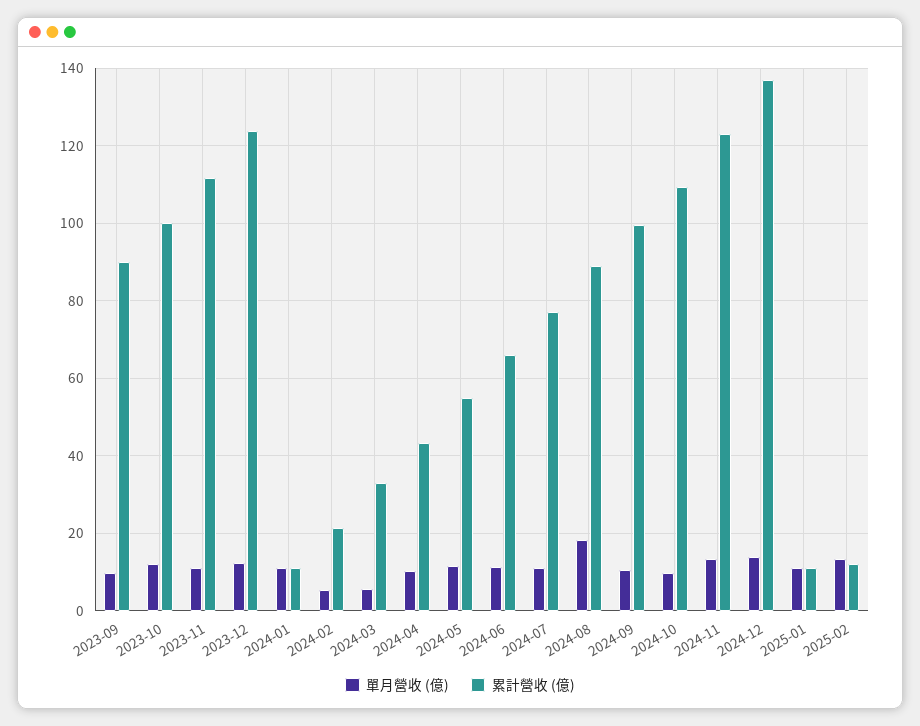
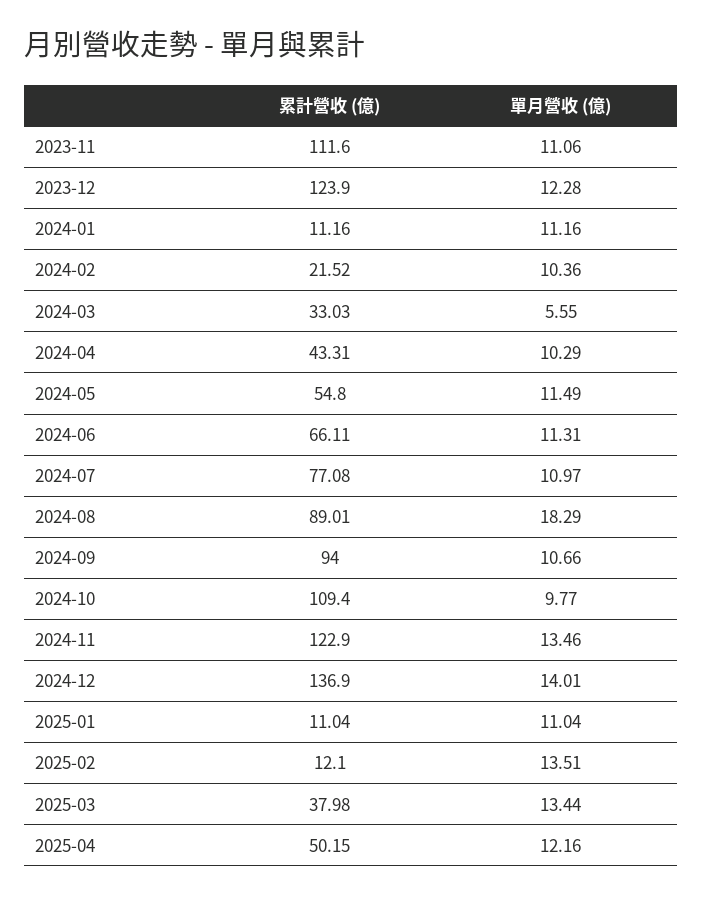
單月營收 (億), 2023-09: 10 -> none
累計營收 (億), 2023-09: 90 -> none
單月營收 (億), 2023-10: 12 -> none
累計營收 (億), 2023-10: 100 -> none
單月營收 (億), 2024-02: 6 -> 10.36
累計營收 (億), 2024-09: 100 -> 94
累計營收 (億), 2025-03: none -> 37.98
單月營收 (億), 2025-03: none -> 13.44
累計營收 (億), 2025-04: none -> 50.15
單月營收 (億), 2025-04: none -> 12.16

